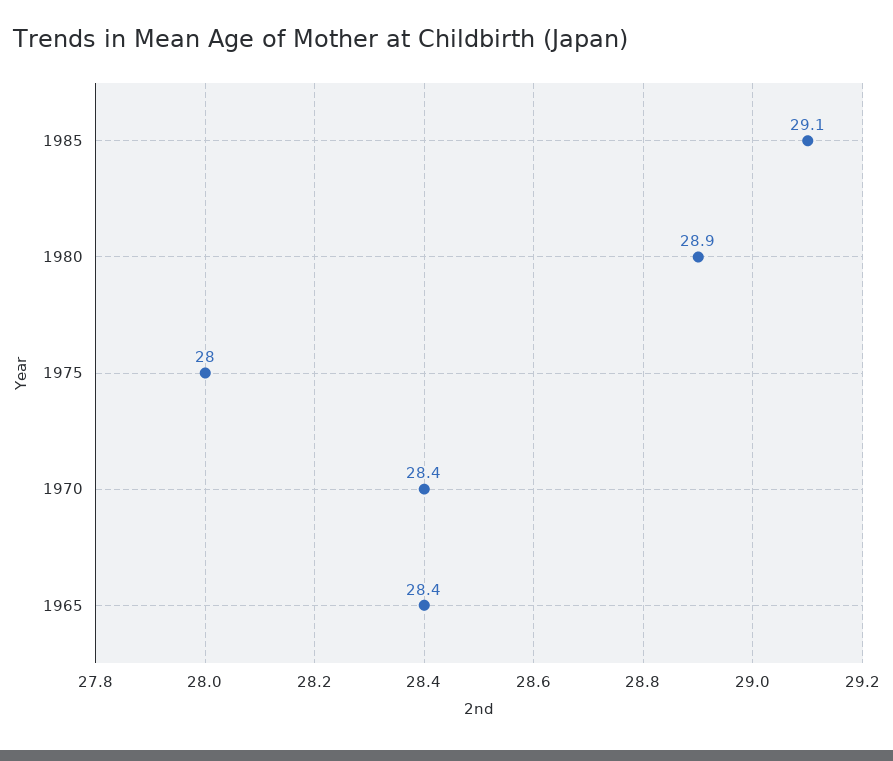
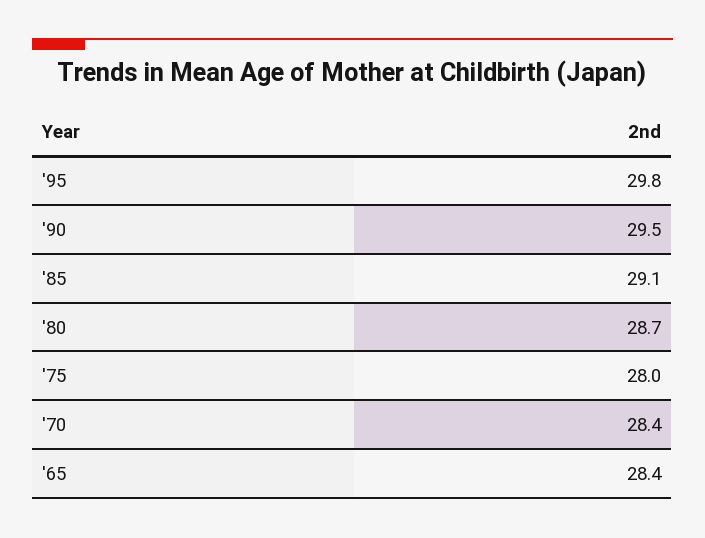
1980: 28.9 -> 28.7
'95: none -> 29.8
'90: none -> 29.5

